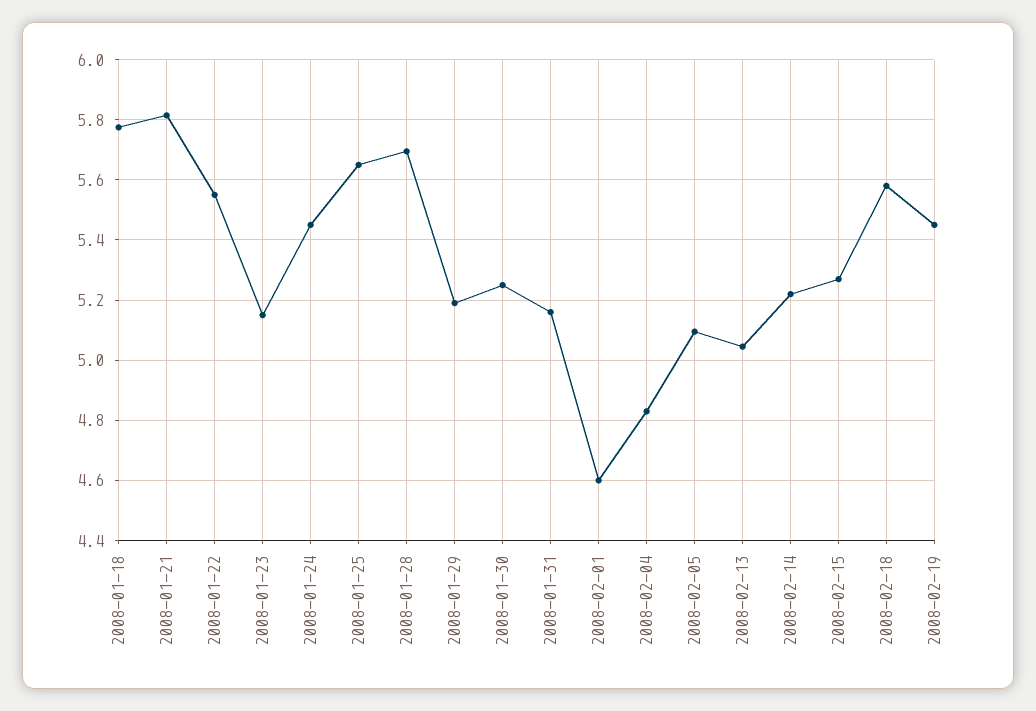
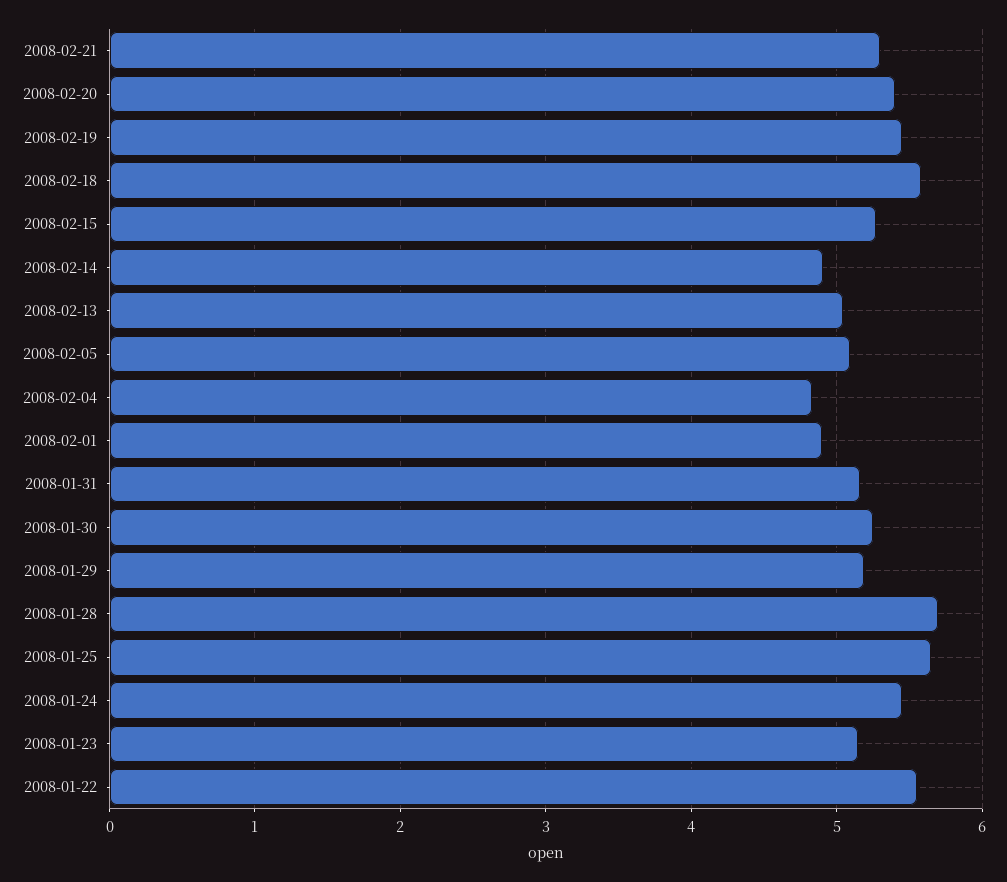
2008-01-18: 5.78 -> none
2008-01-21: 5.82 -> none
2008-02-01: 4.6 -> 4.9
2008-02-14: 5.22 -> 4.9
2008-02-21: none -> 5.3
2008-02-20: none -> 5.4

